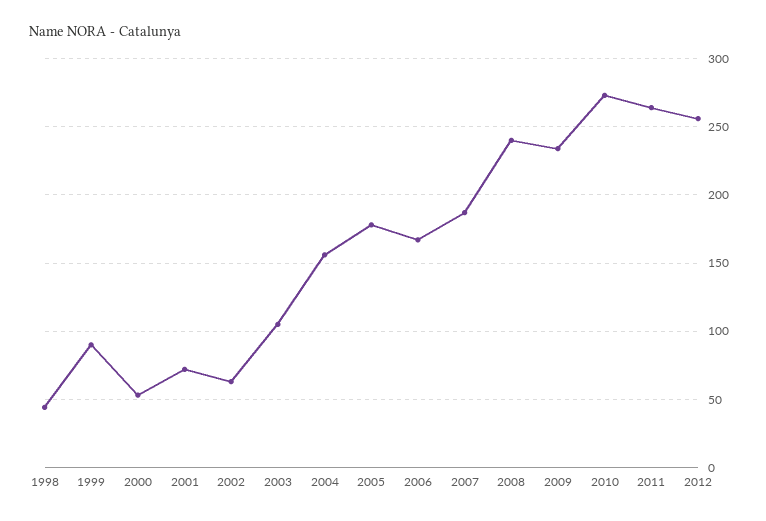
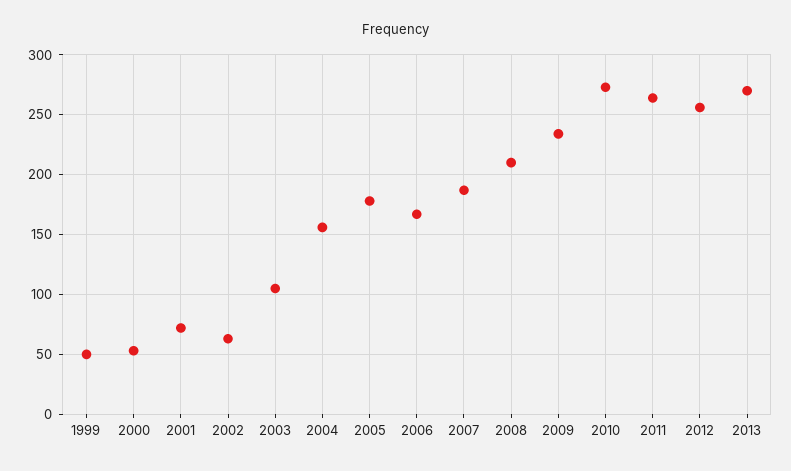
1998: 45 -> none
1999: 90 -> 50
2008: 240 -> 210
2013: none -> 270

